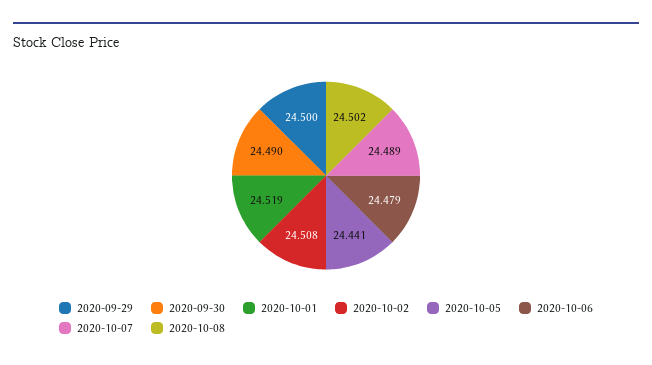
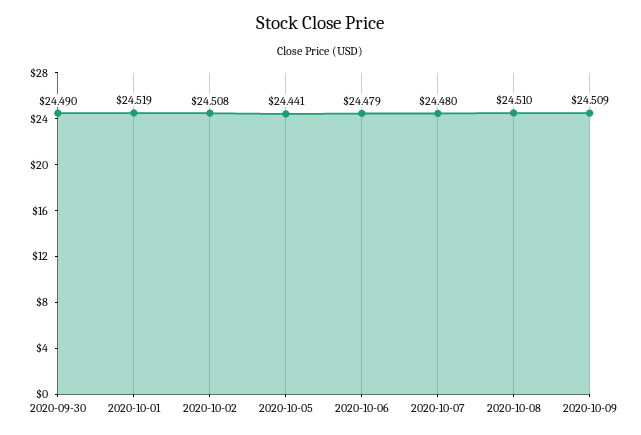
2020-09-29: 24.5 -> none
2020-10-07: 24.489 -> 24.48
2020-10-08: 24.502 -> 24.51
2020-10-09: none -> 24.509

